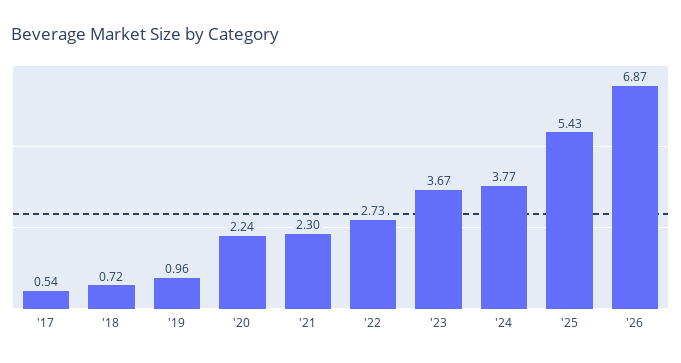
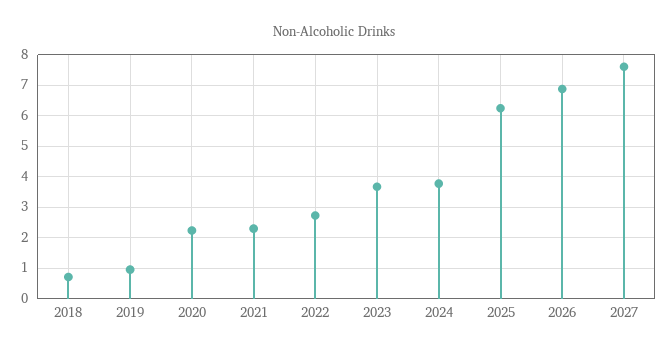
'17: 0.54 -> none
'25: 5.43 -> 6.2
2027: none -> 7.6

